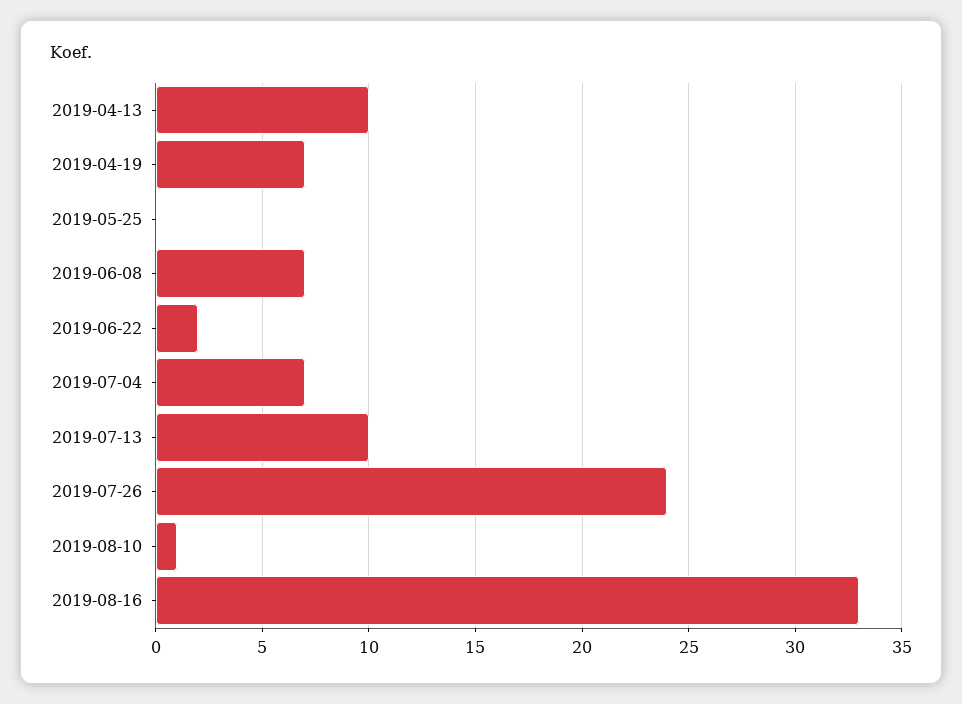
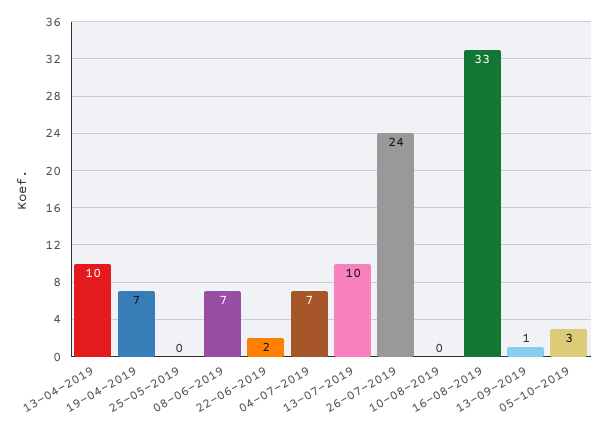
2019-08-10: 1 -> 0
13-09-2019: none -> 1
05-10-2019: none -> 3

